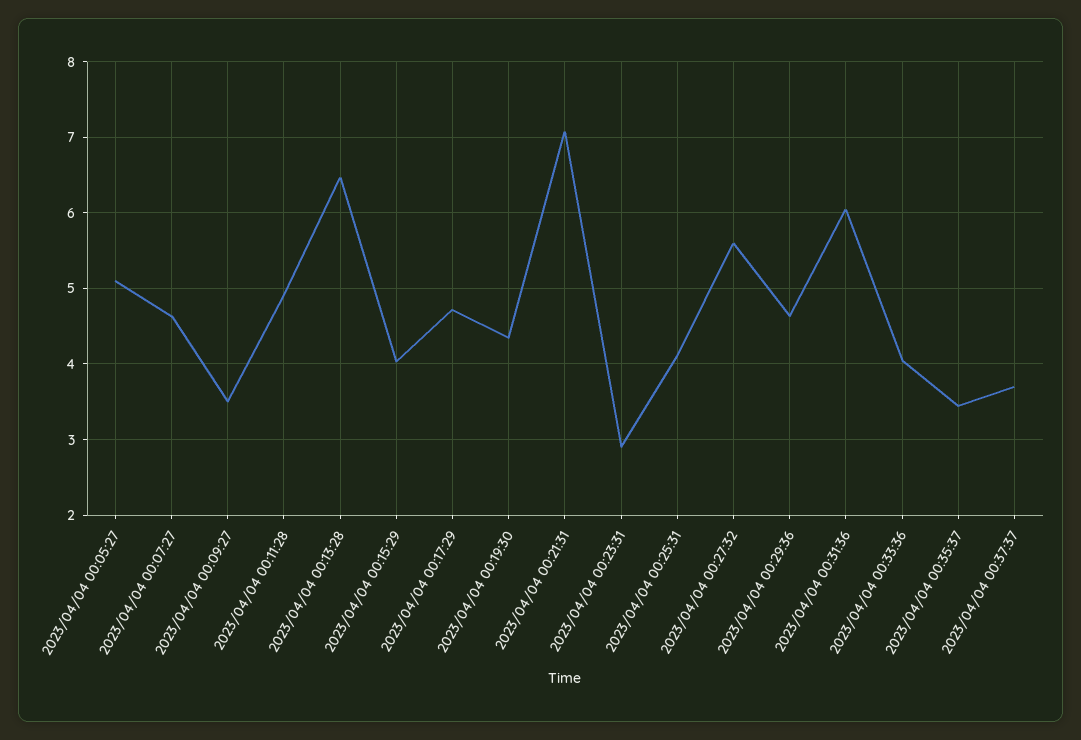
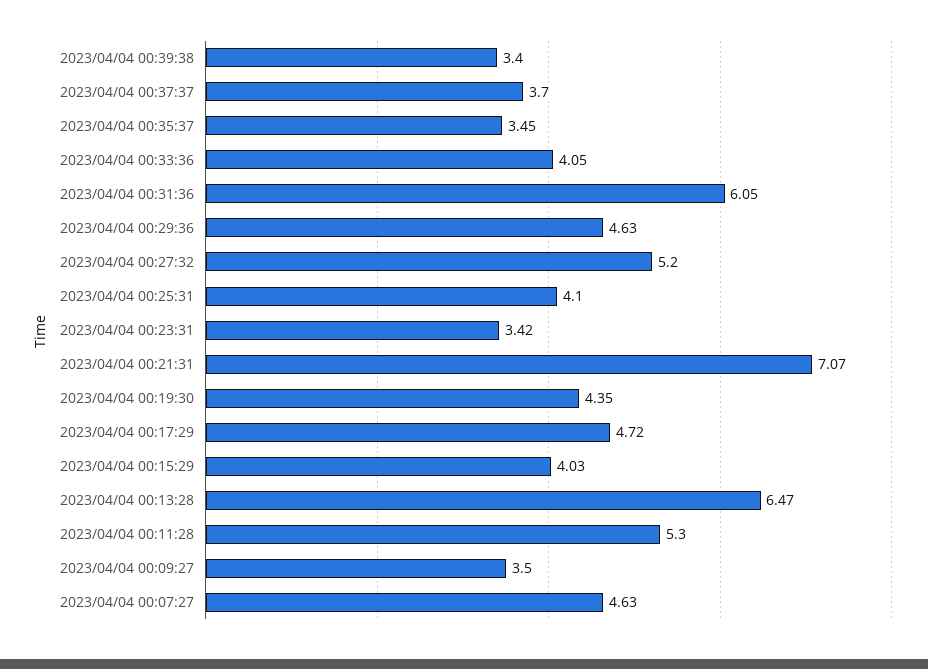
2023/04/04 00:05:27: 5.1 -> none
2023/04/04 00:11:28: 4.9 -> 5.3
2023/04/04 00:23:31: 2.9 -> 3.42
2023/04/04 00:27:32: 5.6 -> 5.2
2023/04/04 00:39:38: none -> 3.4

